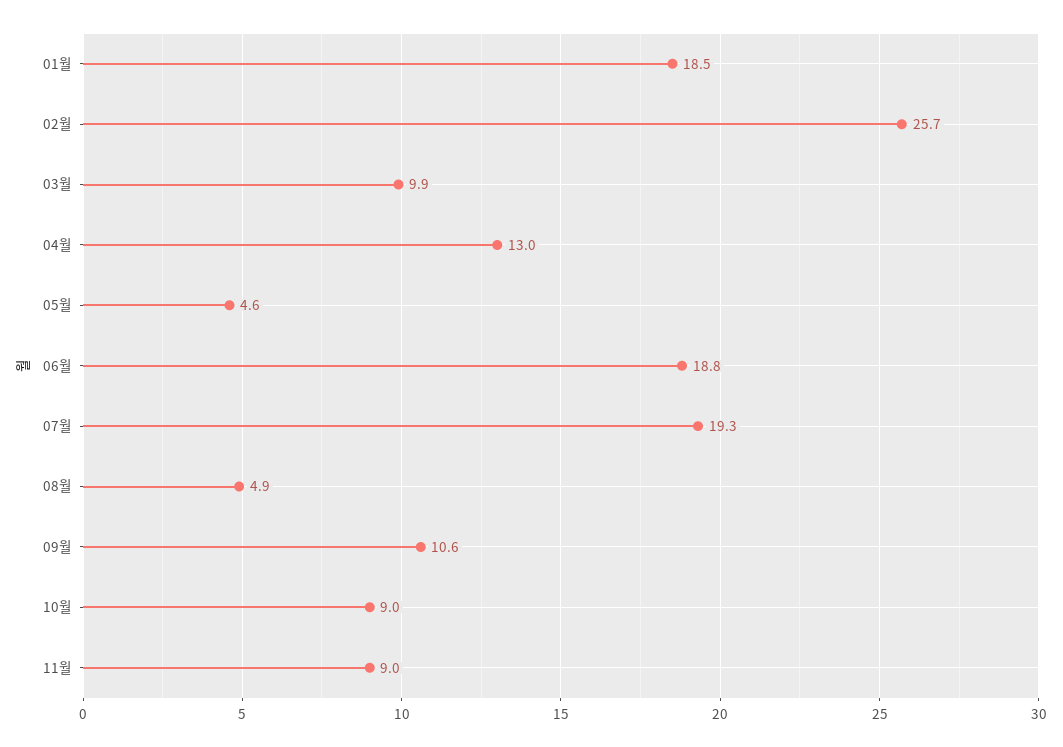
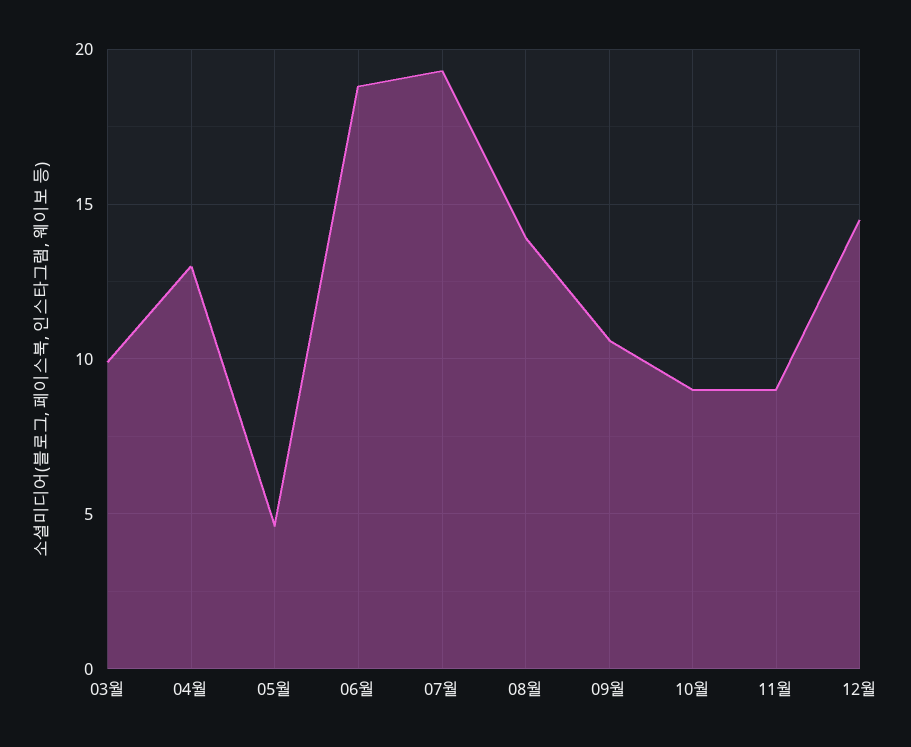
01월: 18.5 -> none
02월: 25.7 -> none
08월: 4.9 -> 14
12월: none -> 14.5

